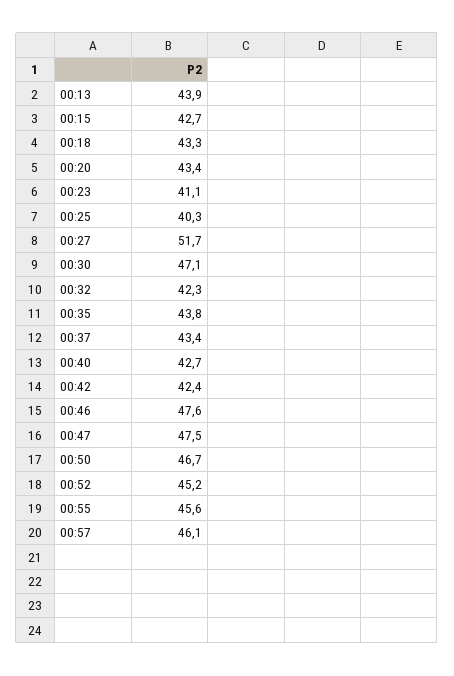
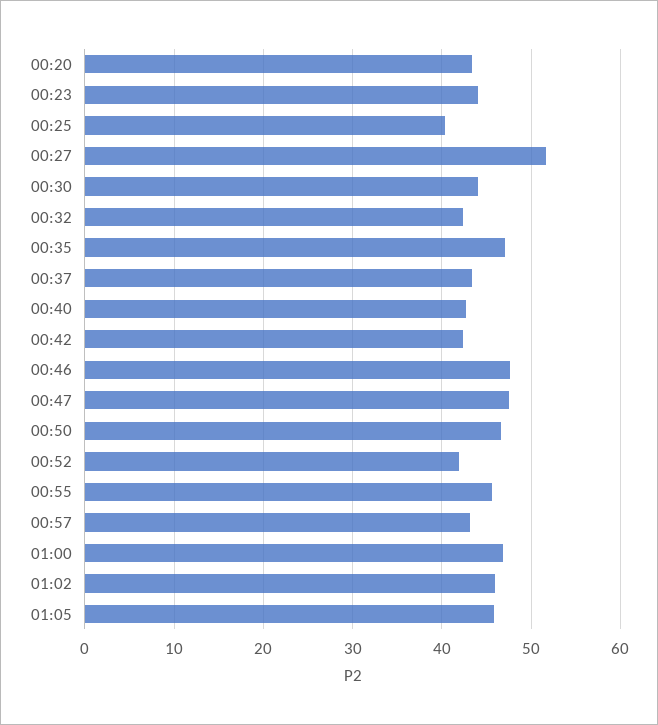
00:13: 43.9 -> none
00:15: 42.7 -> none
00:18: 43.3 -> none
00:23: 41.1 -> 44
00:30: 47.1 -> 44
00:35: 43.8 -> 47
00:52: 45.2 -> 42
00:57: 46.1 -> 43
01:00: none -> 47
01:02: none -> 46
01:05: none -> 46

